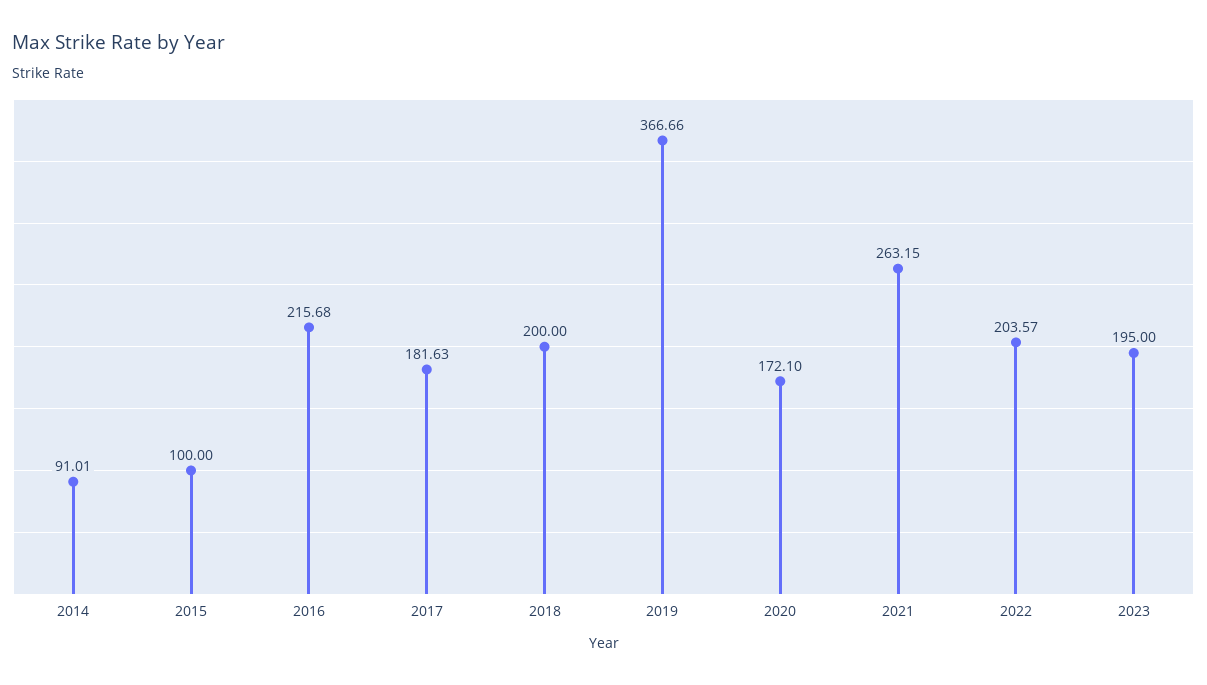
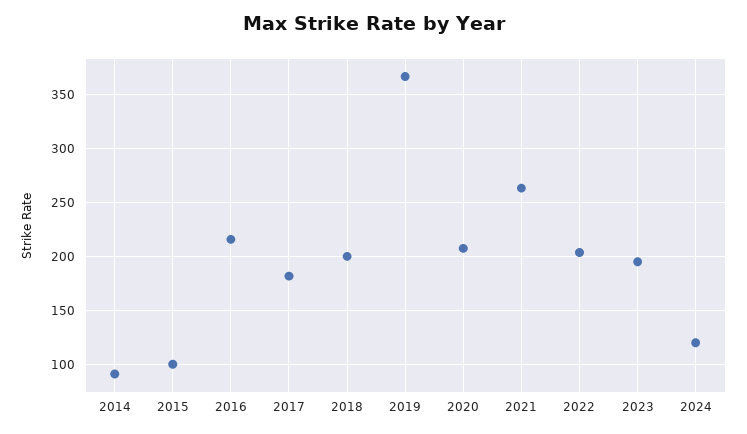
2020: 172.1 -> 210
2024: none -> 120

